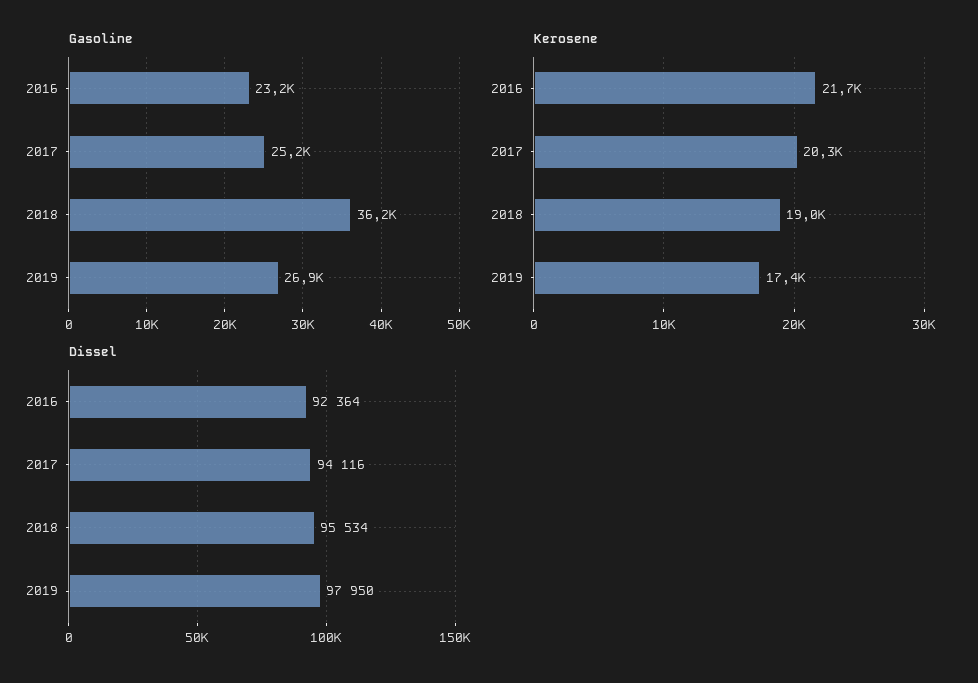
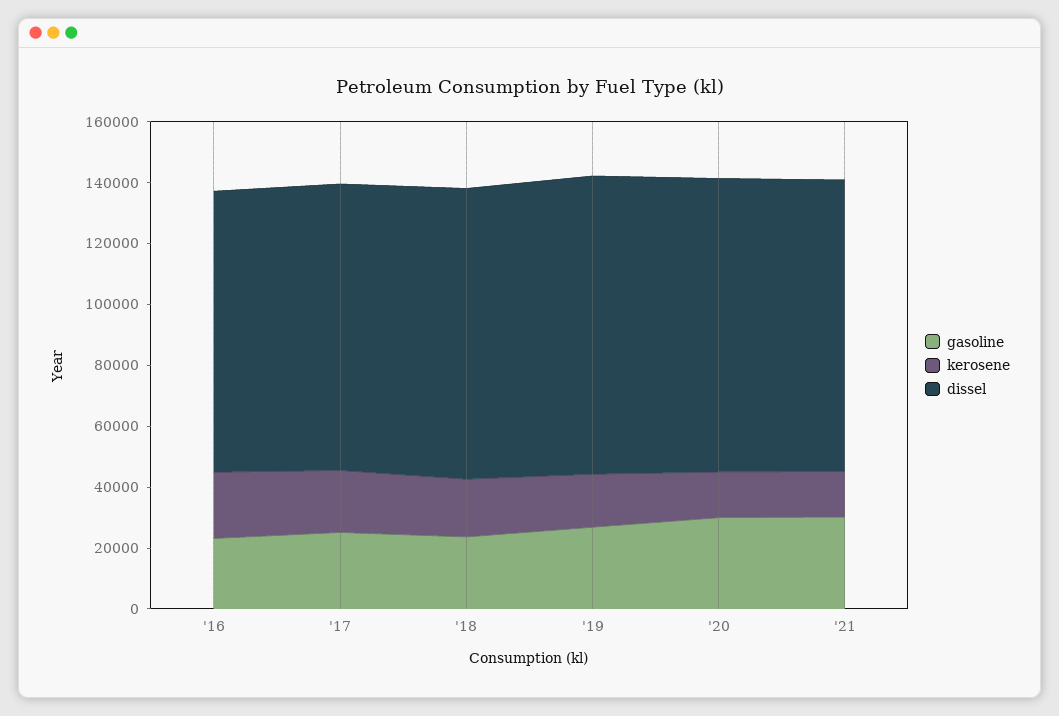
Gasoline, 2018: 36200 -> 25000
Gasoline, '20: none -> 30000
Kerosene, '20: none -> 15000
Dissel, '20: none -> 95000
Gasoline, '21: none -> 30000
Kerosene, '21: none -> 15000
Dissel, '21: none -> 95000

